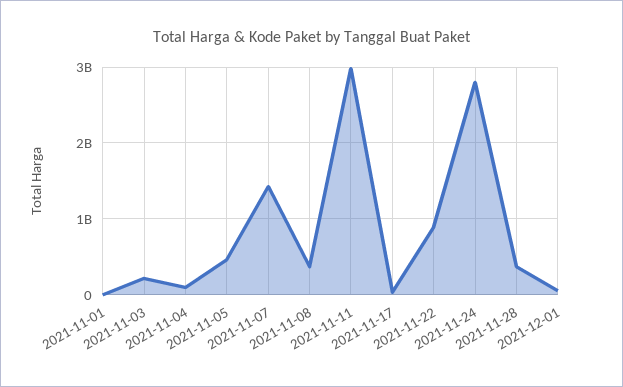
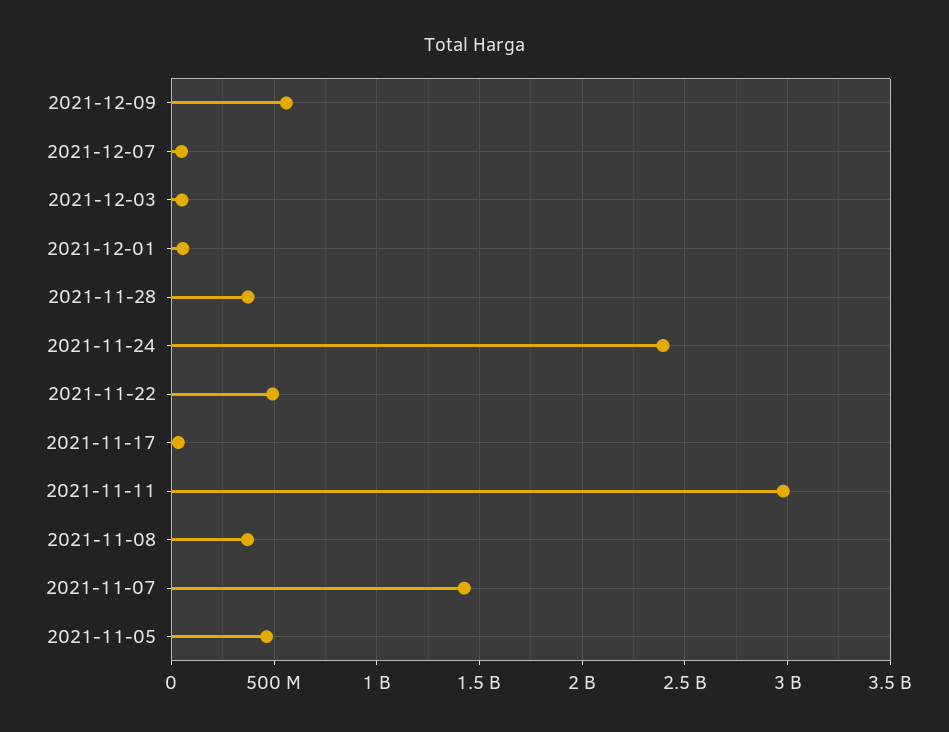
2021-11-01: 0 -> none
2021-11-03: 200000000 -> none
2021-11-04: 100000000 -> none
2021-11-22: 900000000 -> 500000000
2021-11-24: 2800000000 -> 2400000000
2021-12-09: none -> 550000000
2021-12-07: none -> 50000000
2021-12-03: none -> 50000000

